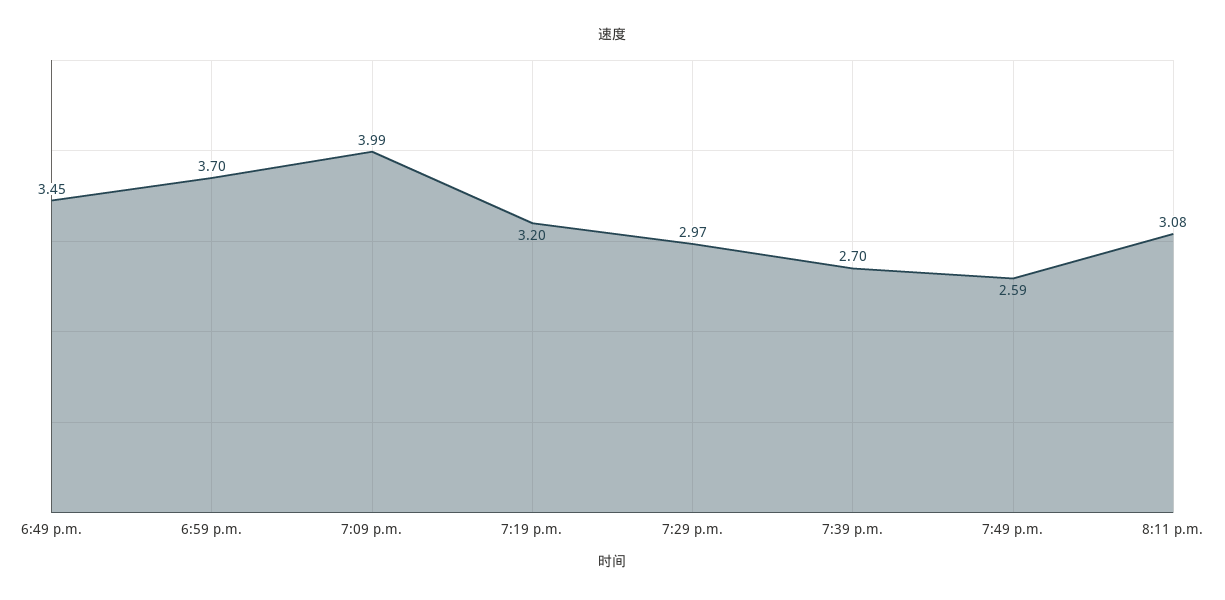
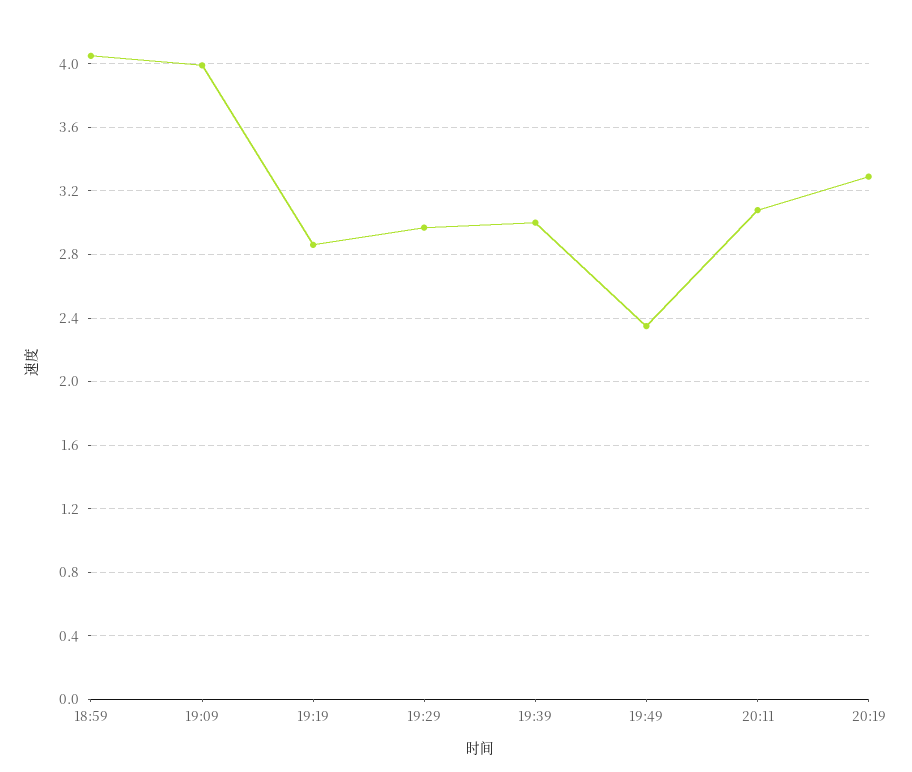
6:49 p.m.: 3.45 -> none
6:59 p.m.: 3.7 -> 4.05
7:19 p.m.: 3.2 -> 2.85
7:39 p.m.: 2.7 -> 3
7:49 p.m.: 2.59 -> 2.35
20:19: none -> 3.3

